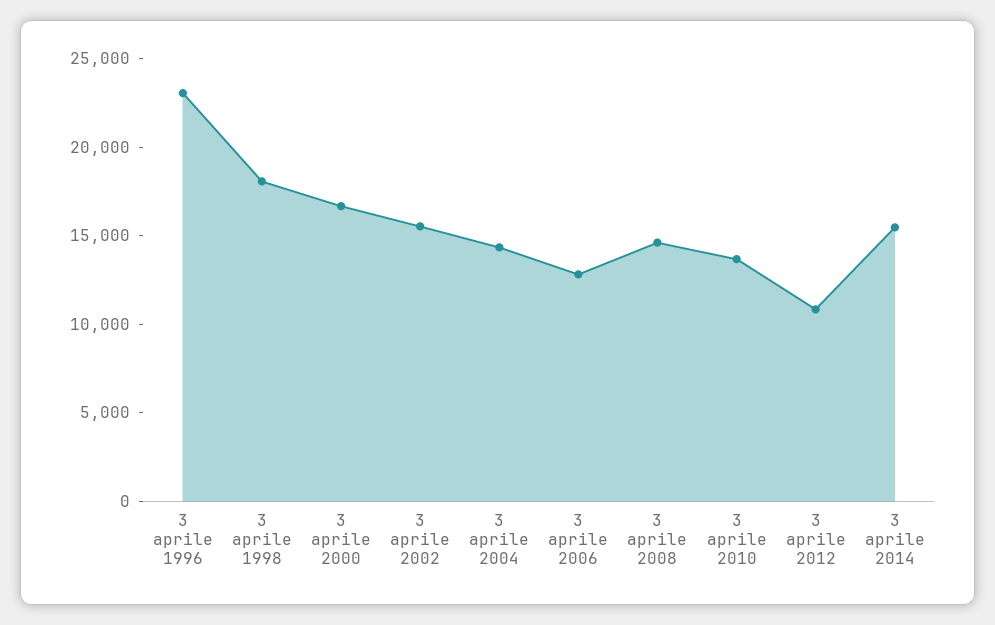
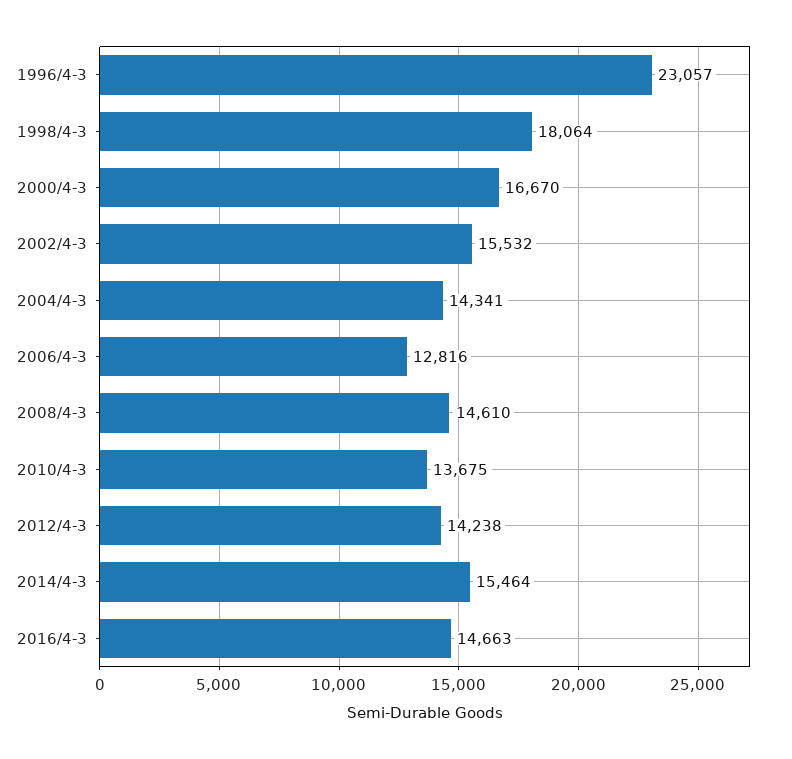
3 aprile 2012: 11000 -> 14238
2016/4-3: none -> 14663

